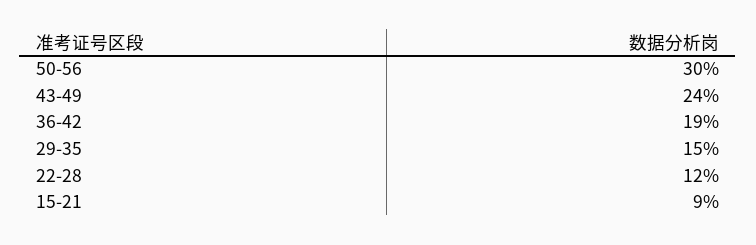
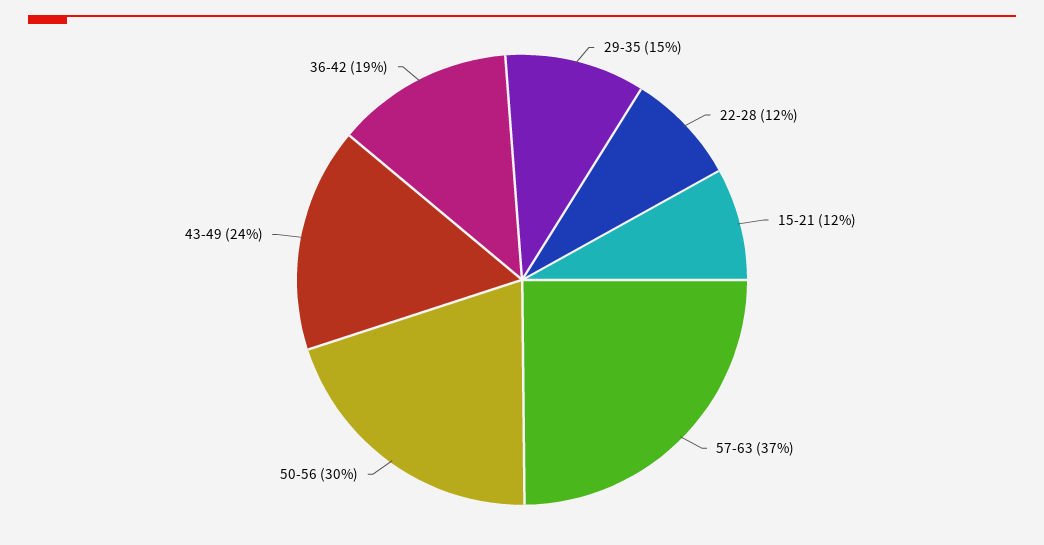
15-21: 9 -> 12
57-63: none -> 37

